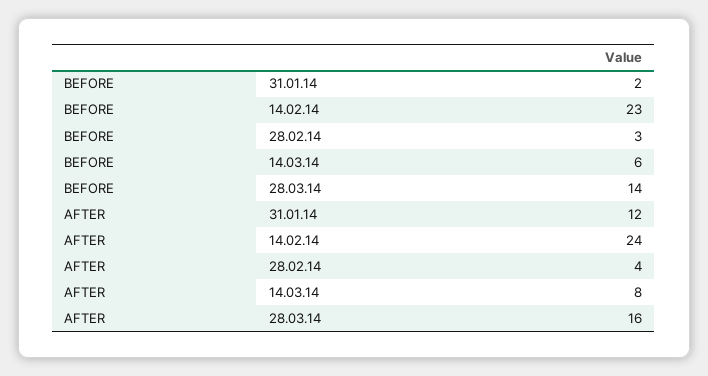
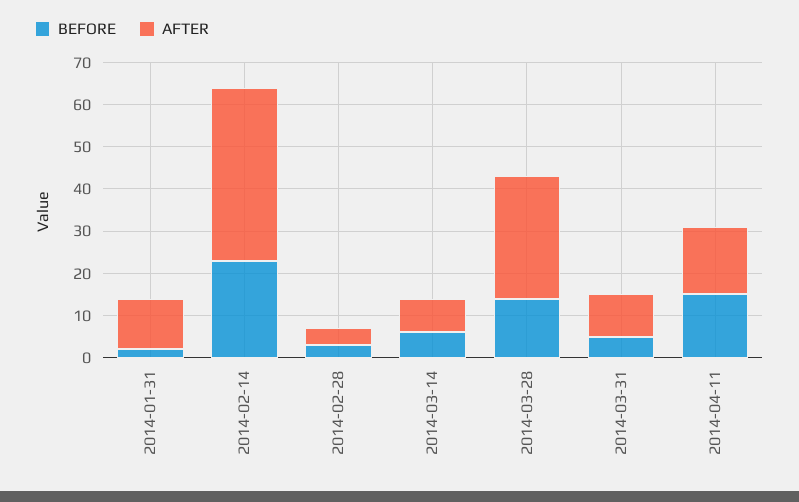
AFTER, 14.02.14: 24 -> 40
AFTER, 28.03.14: 16 -> 30
BEFORE, 2014-03-31: none -> 5
AFTER, 2014-03-31: none -> 10
BEFORE, 2014-04-11: none -> 15
AFTER, 2014-04-11: none -> 15

